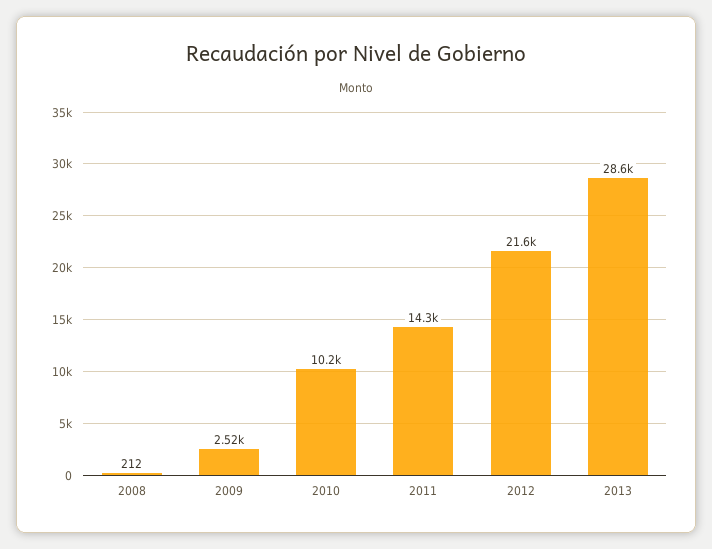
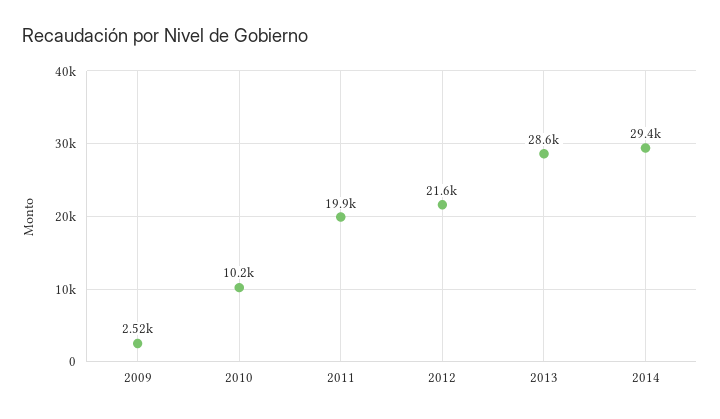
2008: 212 -> none
2011: 14300 -> 19900
2014: none -> 29400

